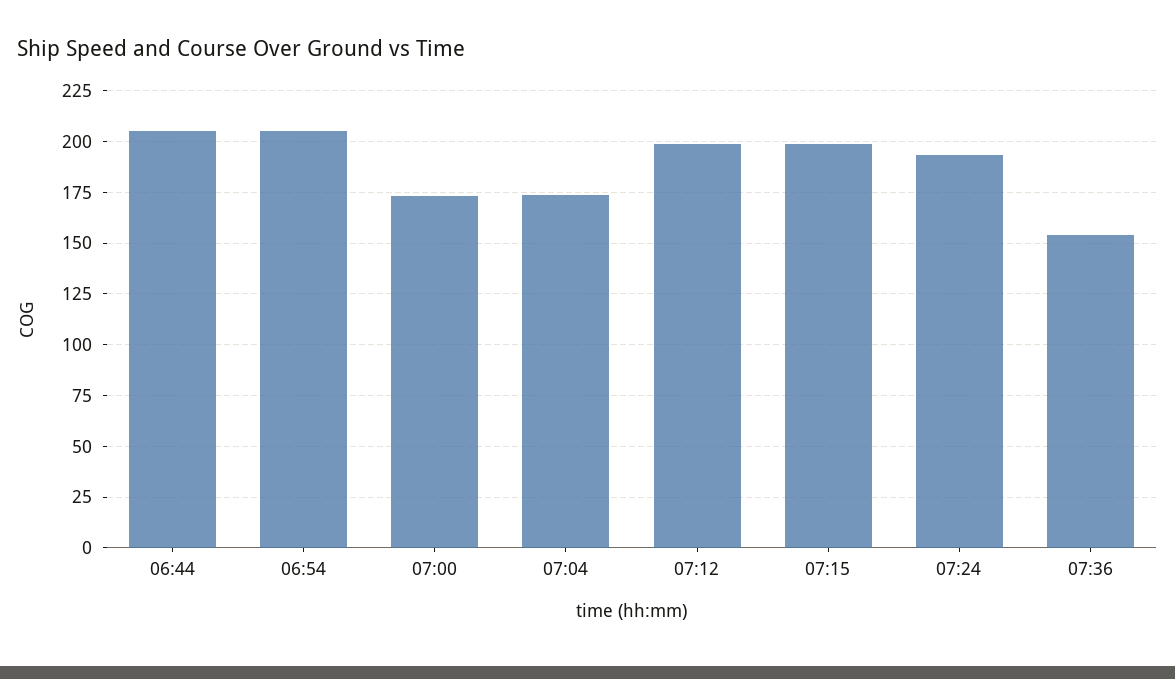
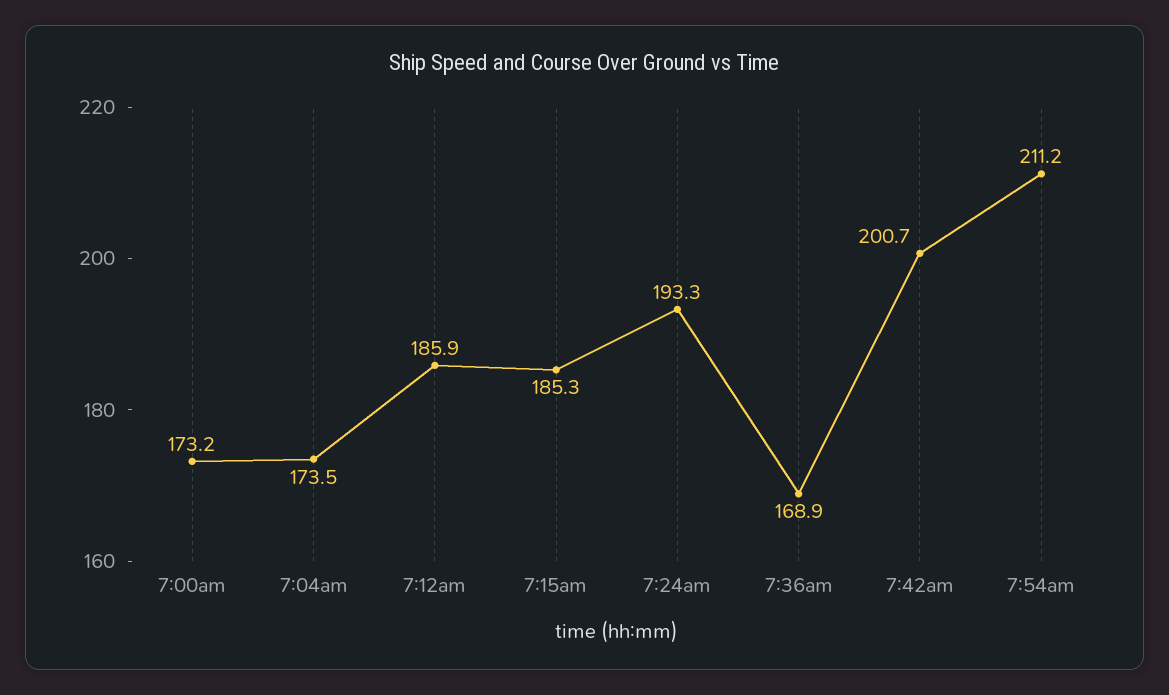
06:44: 205 -> none
06:54: 205 -> none
07:12: 200 -> 185.9
07:15: 200 -> 185.3
07:36: 155 -> 168.9
7:42am: none -> 200.7
7:54am: none -> 211.2

